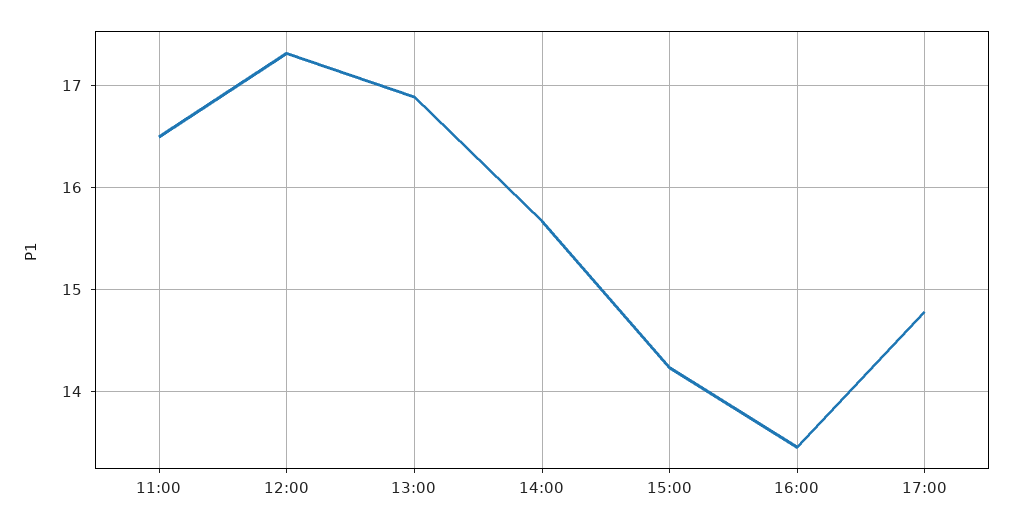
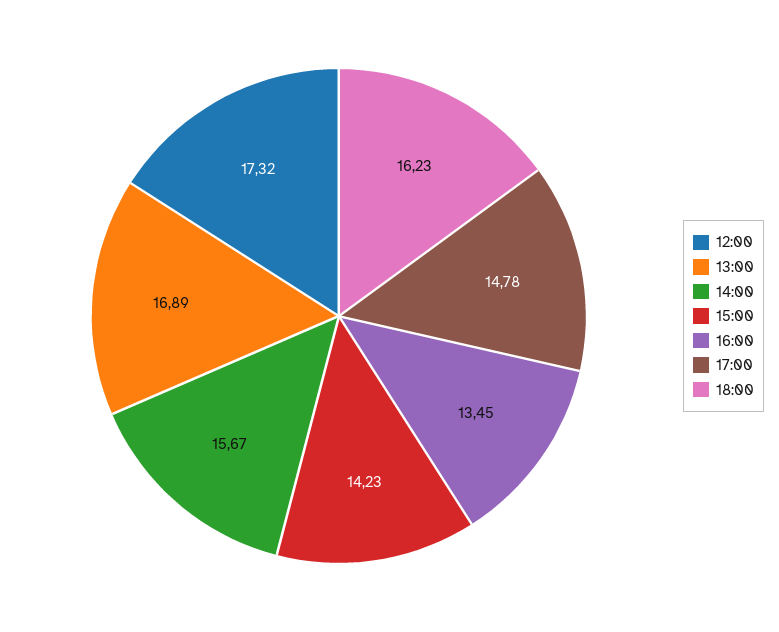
11:00: 16.5 -> none
18:00: none -> 16.23

